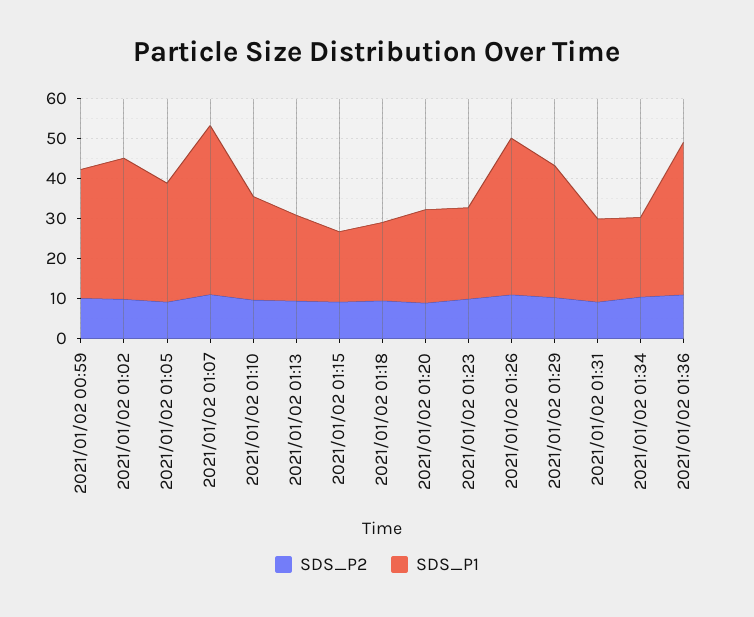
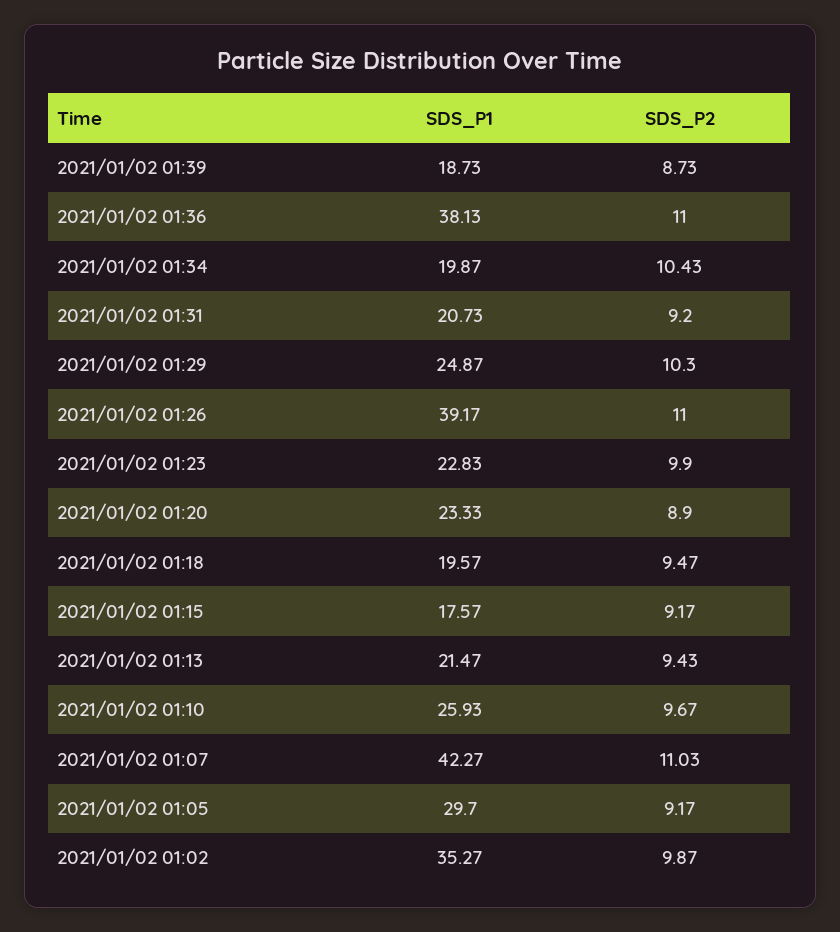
SDS_P2, 2021/01/02 00:59: 10 -> none
SDS_P1, 2021/01/02 00:59: 32.5 -> none
SDS_P1, 2021/01/02 01:29: 32.5 -> 24.87
SDS_P1, 2021/01/02 01:39: none -> 18.73
SDS_P2, 2021/01/02 01:39: none -> 8.73

